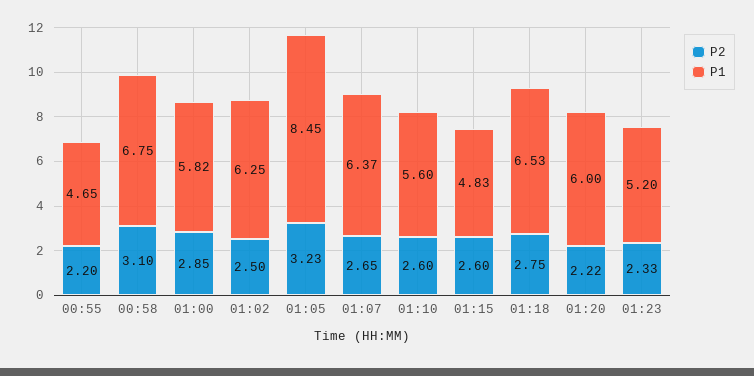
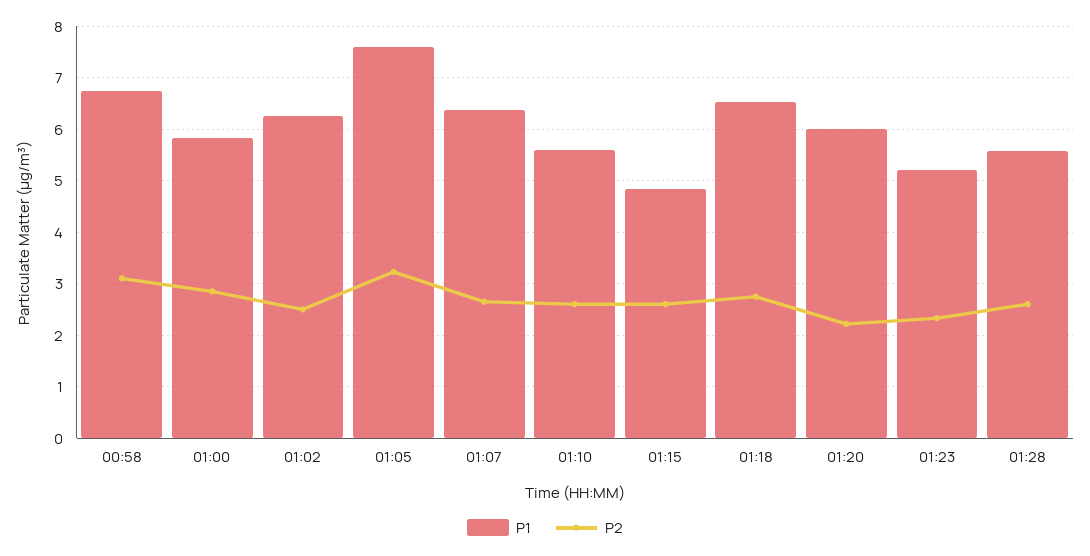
P2, 00:55: 2.2 -> none
P1, 00:55: 4.65 -> none
P1, 01:05: 8.45 -> 7.6
P1, 01:28: none -> 5.6
P2, 01:28: none -> 2.6

